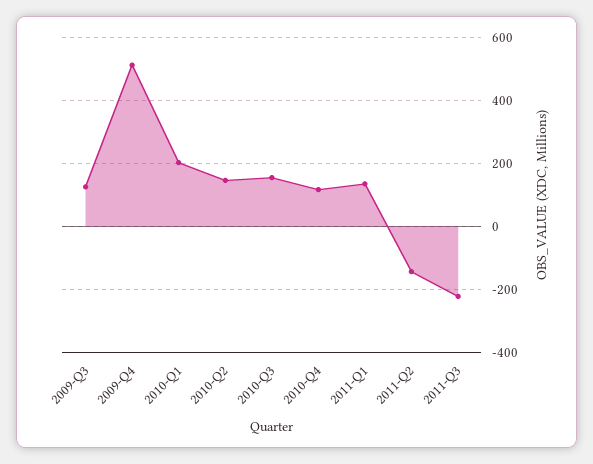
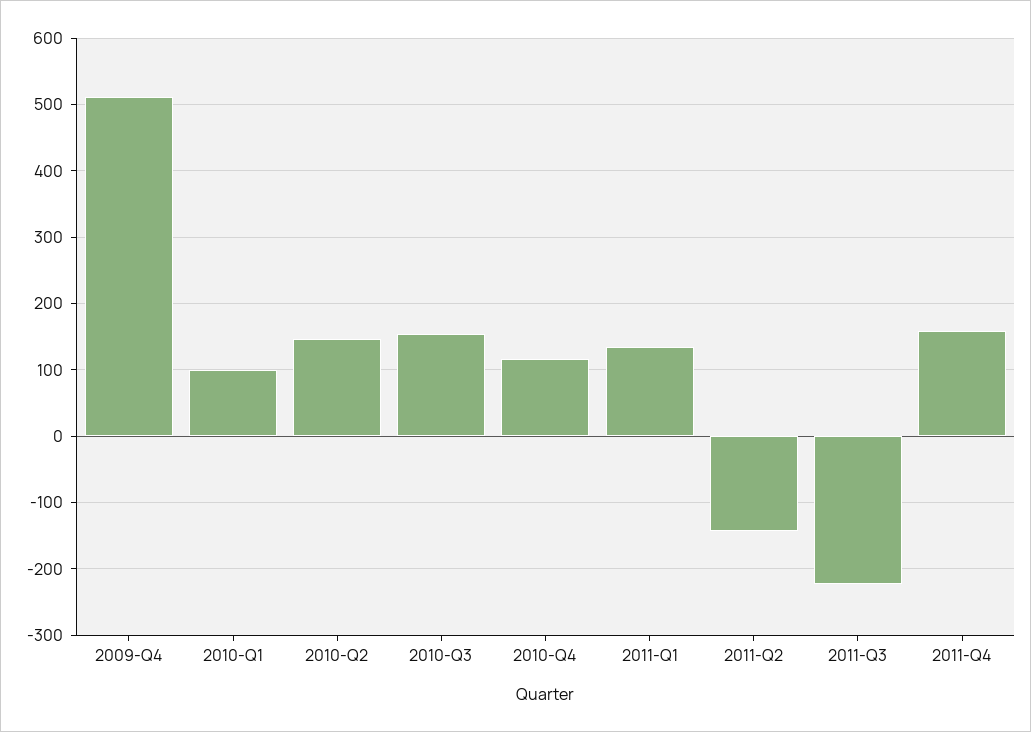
2009-Q3: 120 -> none
2010-Q1: 200 -> 100
2011-Q4: none -> 160

